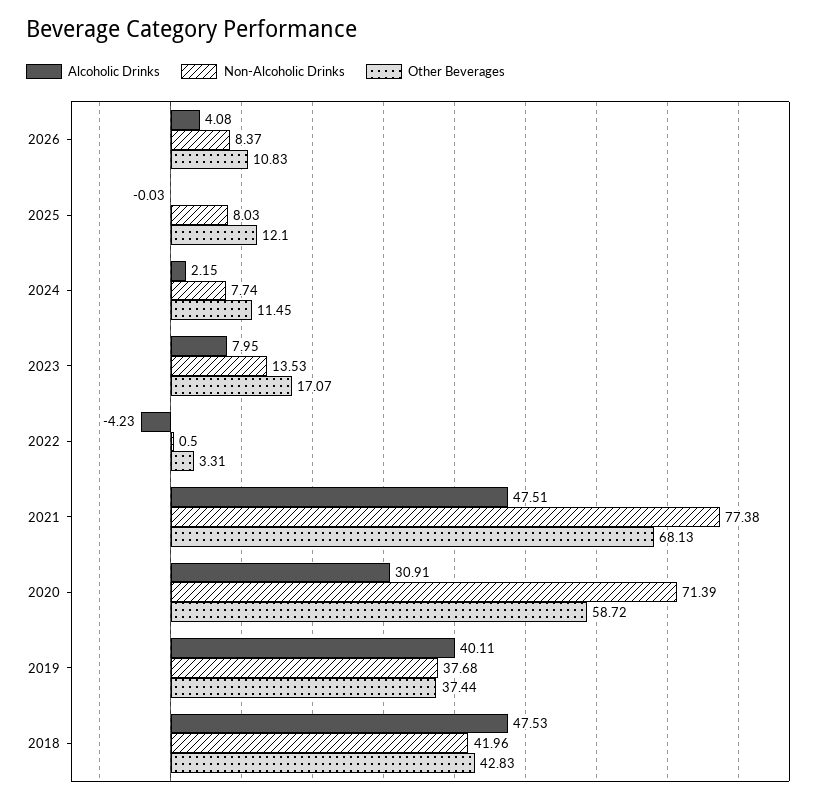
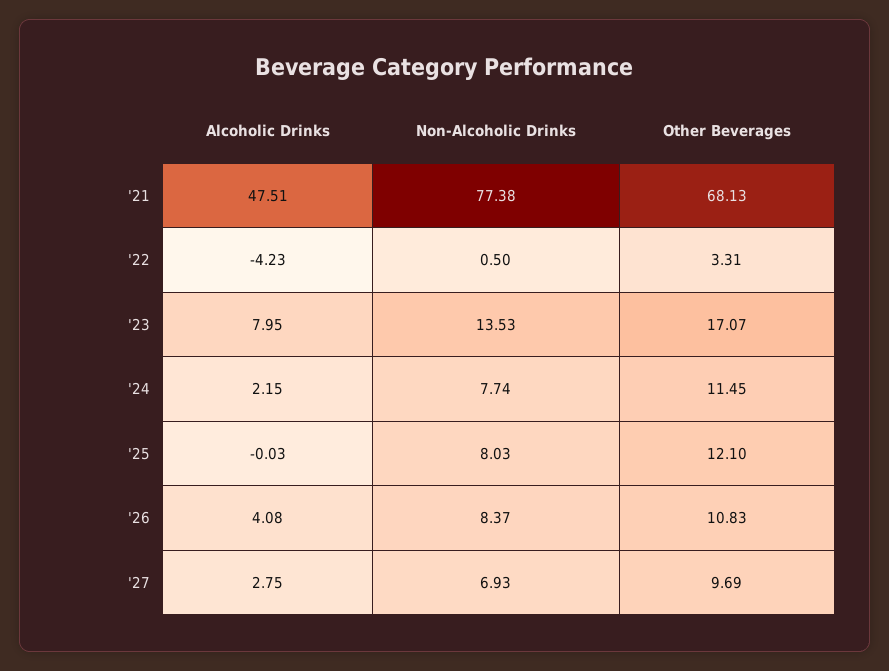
Alcoholic Drinks, 2020: 30.91 -> none
Non-Alcoholic Drinks, 2020: 71.39 -> none
Other Beverages, 2020: 58.72 -> none
Alcoholic Drinks, 2019: 40.11 -> none
Non-Alcoholic Drinks, 2019: 37.68 -> none
Other Beverages, 2019: 37.44 -> none
Alcoholic Drinks, 2018: 47.53 -> none
Non-Alcoholic Drinks, 2018: 41.96 -> none
Other Beverages, 2018: 42.83 -> none
Alcoholic Drinks, '27: none -> 2.75
Non-Alcoholic Drinks, '27: none -> 6.93
Other Beverages, '27: none -> 9.69

